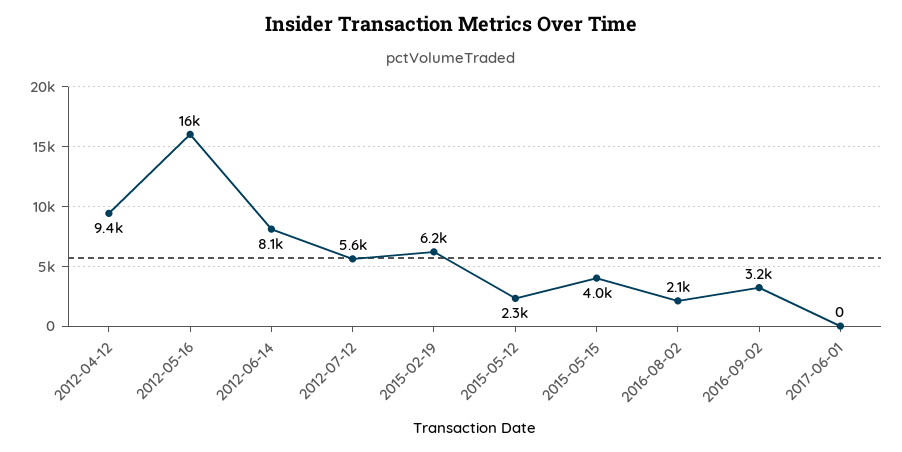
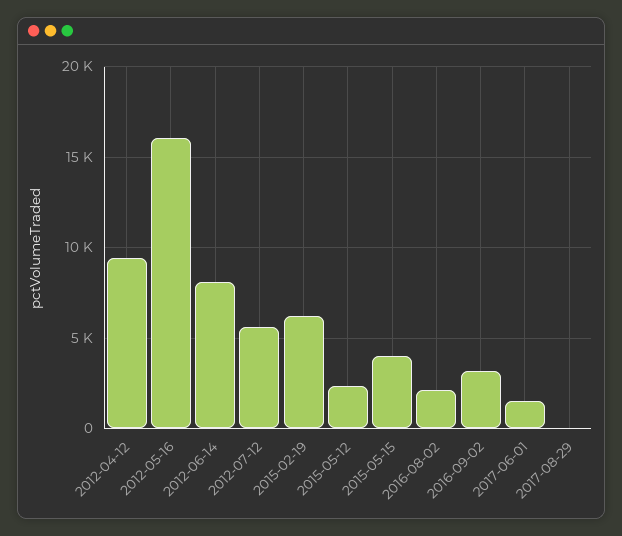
2017-06-01: 0 -> 1500
2017-08-29: none -> 0

